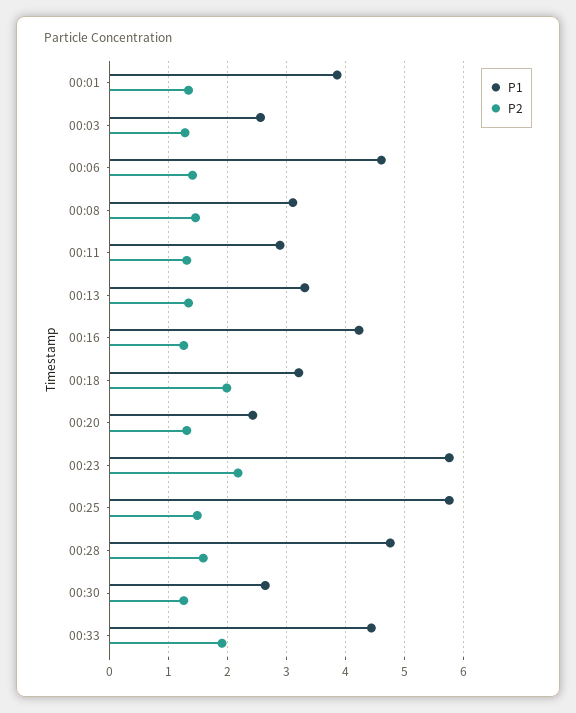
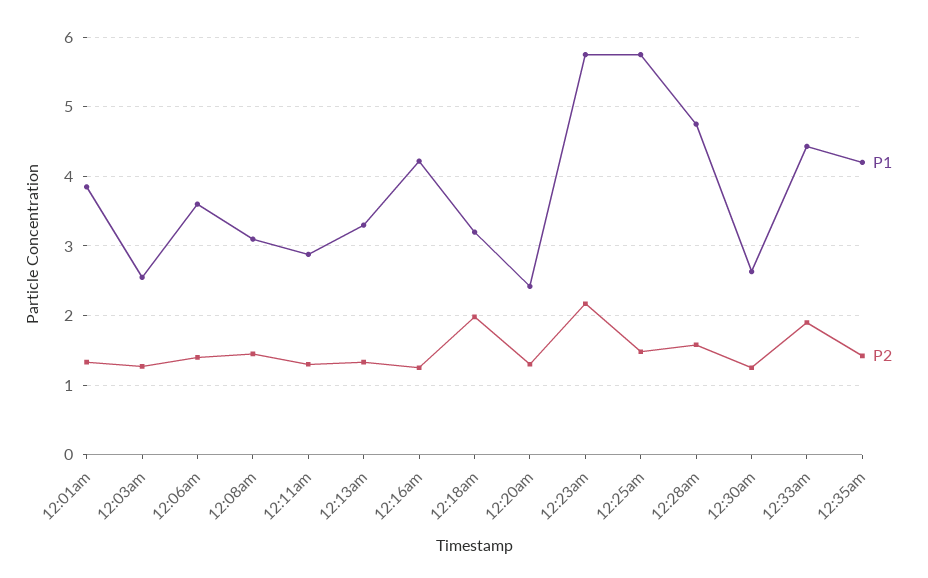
P1, 00:06: 4.6 -> 3.6
P1, 12:35am: none -> 4.2
P2, 12:35am: none -> 1.4

